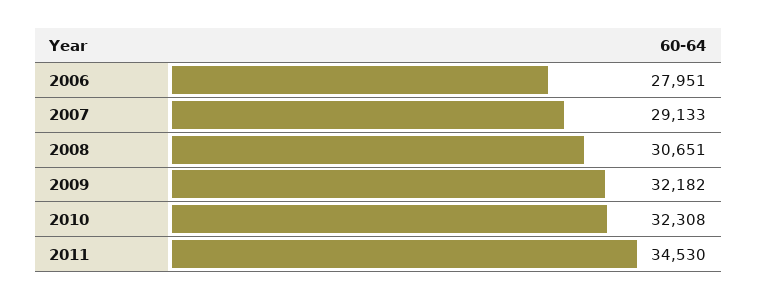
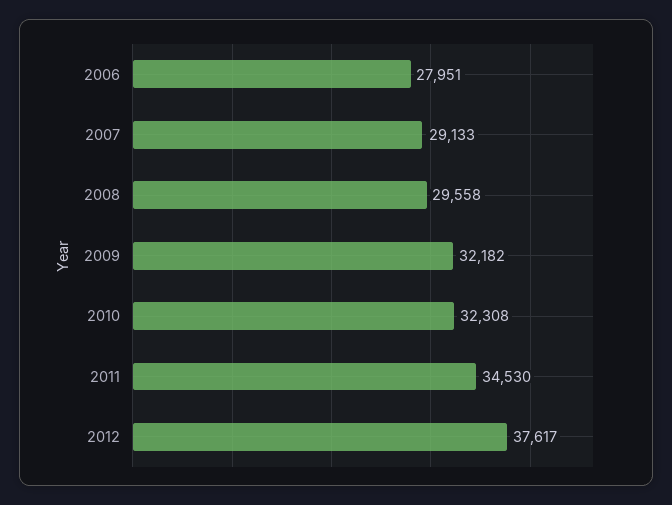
2008: 30651 -> 29558
2012: none -> 37617

